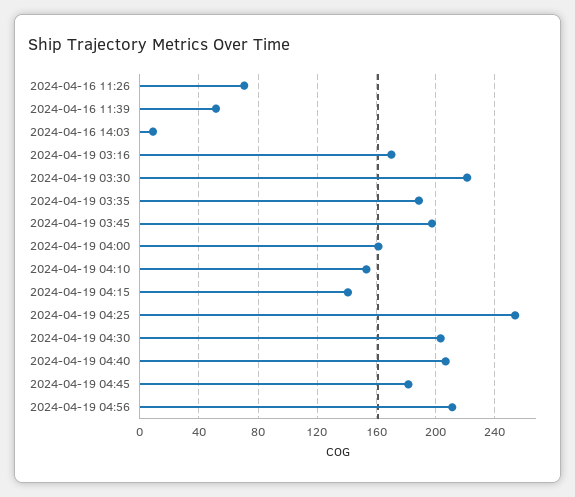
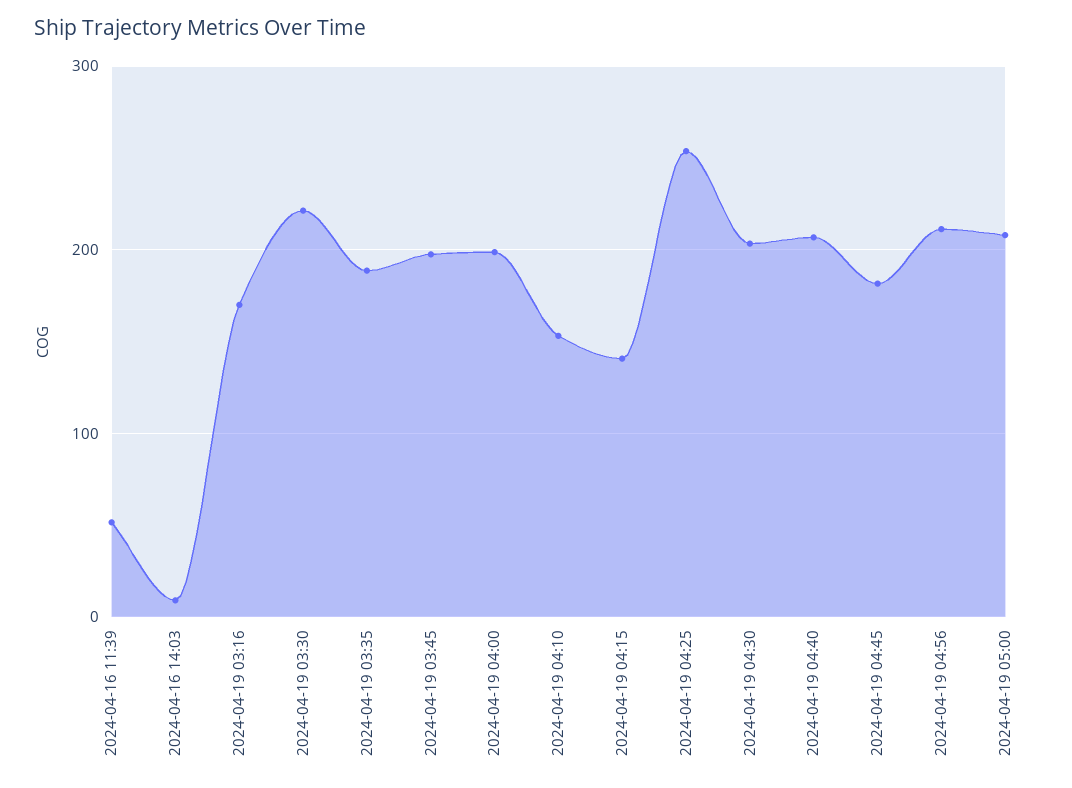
2024-04-16 11:26: 70 -> none
2024-04-19 04:00: 160 -> 200
2024-04-19 05:00: none -> 210

